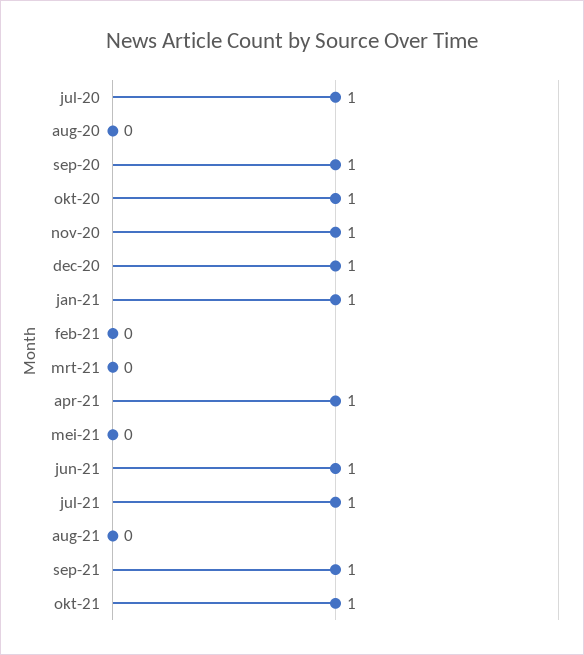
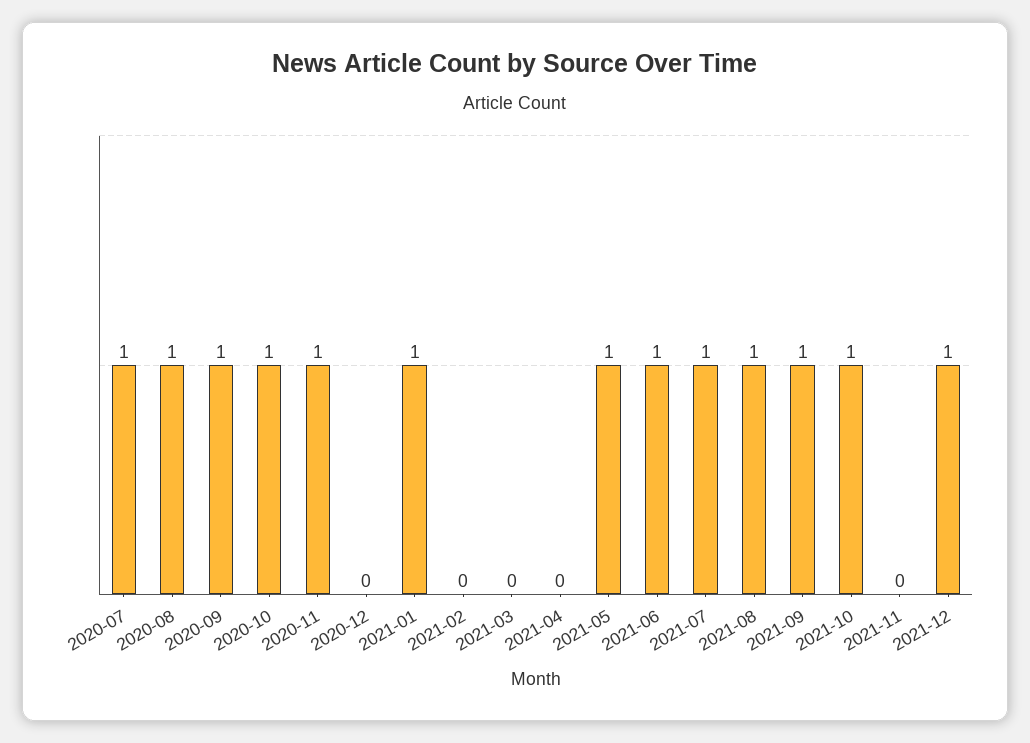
aug-20: 0 -> 1
dec-20: 1 -> 0
apr-21: 1 -> 0
mei-21: 0 -> 1
aug-21: 0 -> 1
2021-11: none -> 0
2021-12: none -> 1

